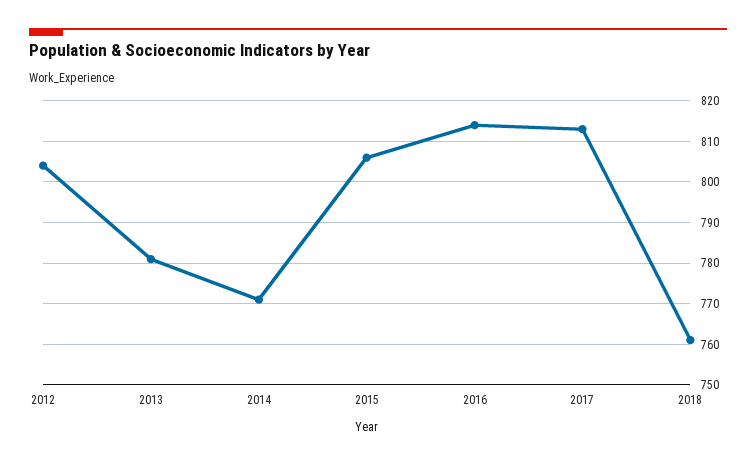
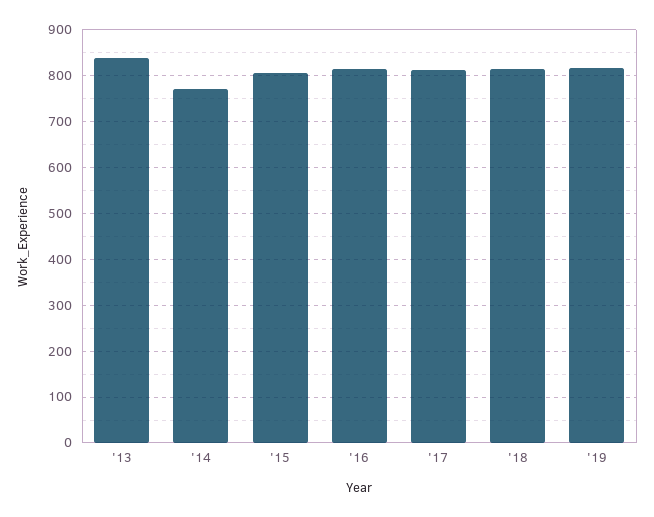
2012: 805 -> none
2013: 780 -> 840
2018: 760 -> 820
'19: none -> 820

